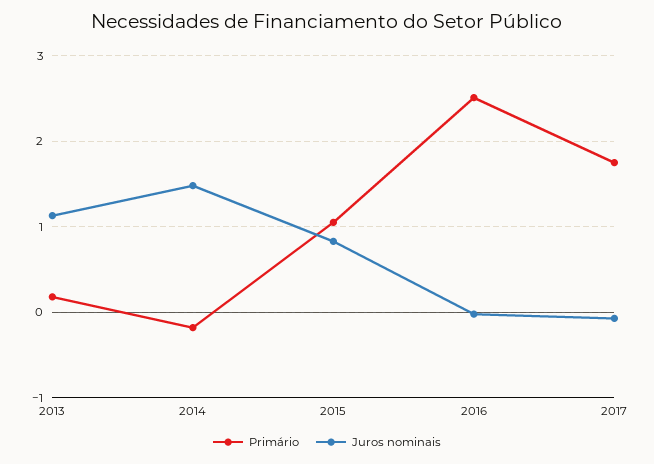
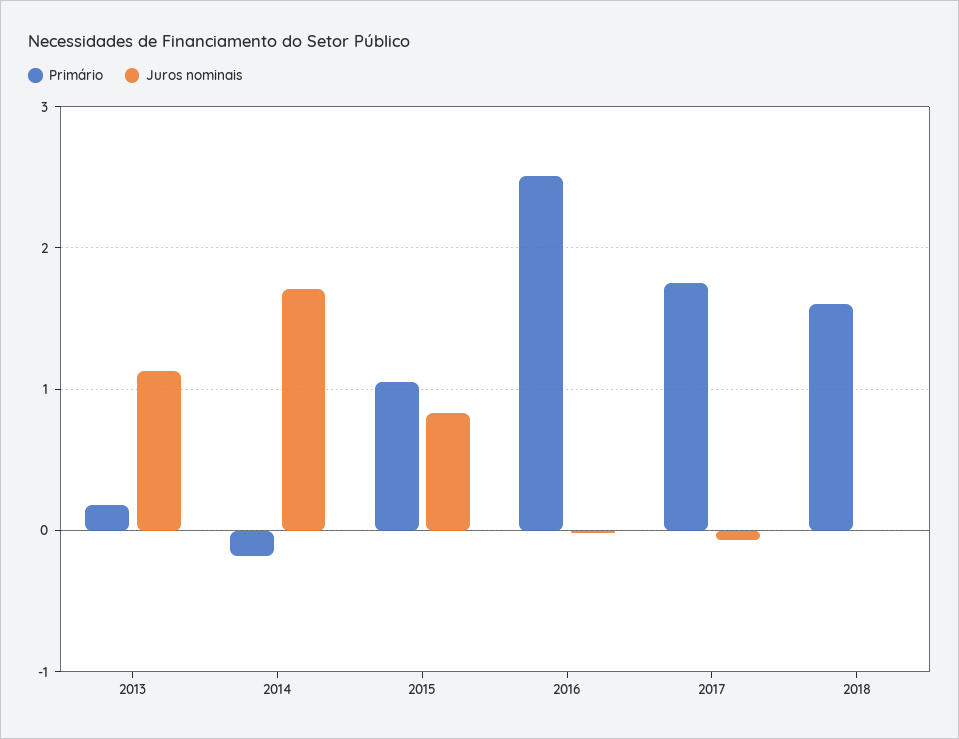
Juros nominais, 2014: 1.5 -> 1.7
Primário, 2018: none -> 1.6
Juros nominais, 2018: none -> 0

